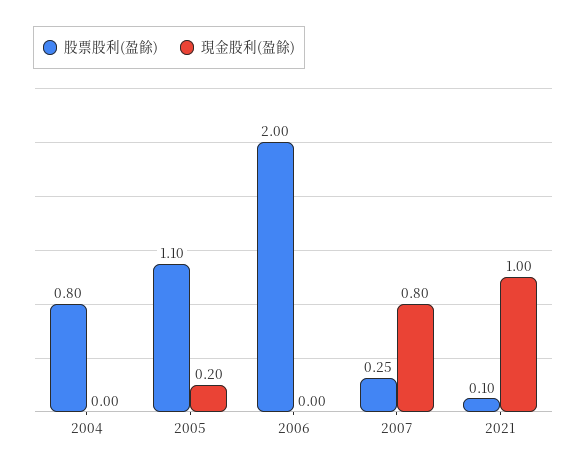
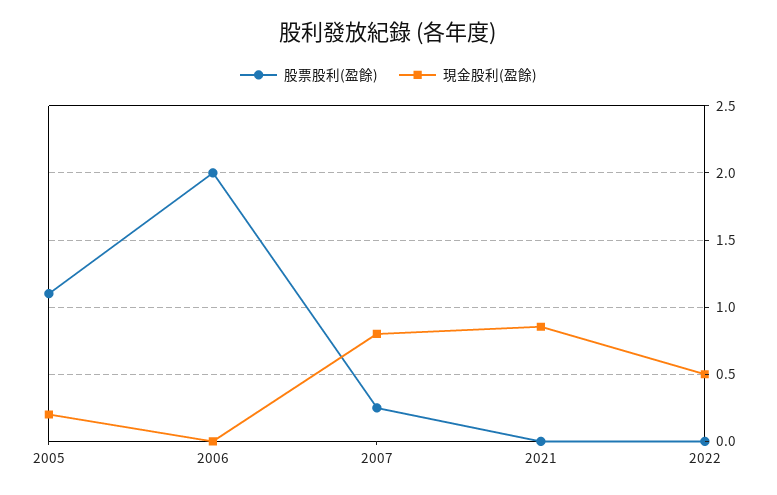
股票股利(盈餘), 2004: 0.8 -> none
現金股利(盈餘), 2004: 0 -> none
股票股利(盈餘), 2021: 0.1 -> 0
現金股利(盈餘), 2021: 1 -> 0.85
股票股利(盈餘), 2022: none -> 0
現金股利(盈餘), 2022: none -> 0.5

